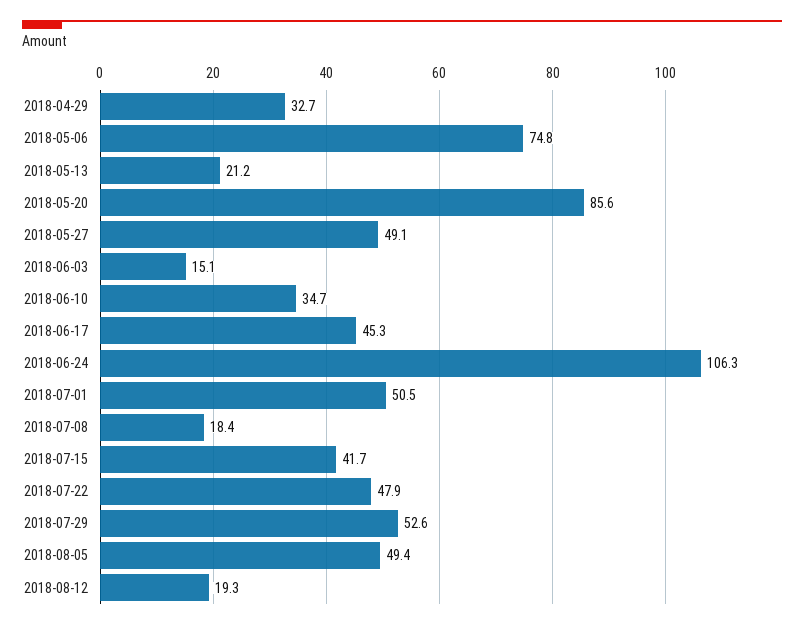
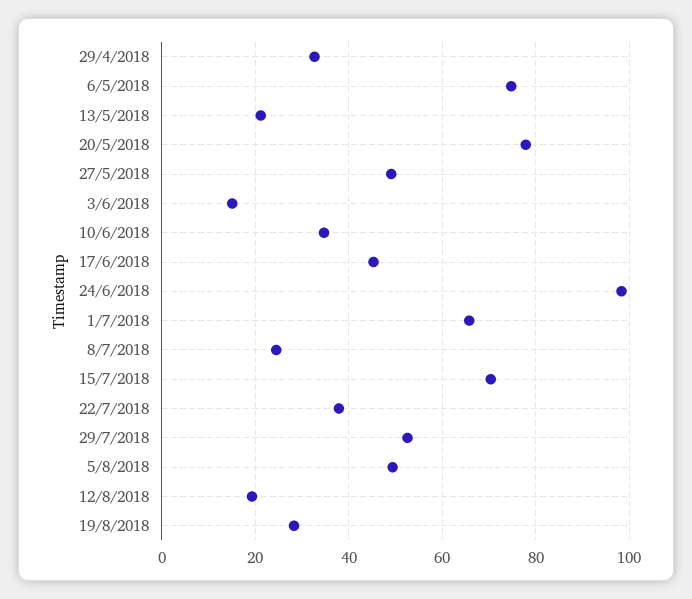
2018-05-20: 85.6 -> 78
2018-06-24: 106.3 -> 98
2018-07-01: 50.5 -> 66
2018-07-08: 18.4 -> 24
2018-07-15: 41.7 -> 70
2018-07-22: 47.9 -> 38
19/8/2018: none -> 28

